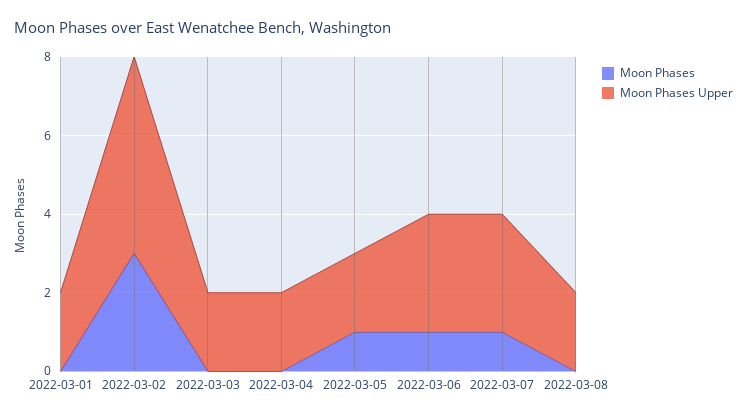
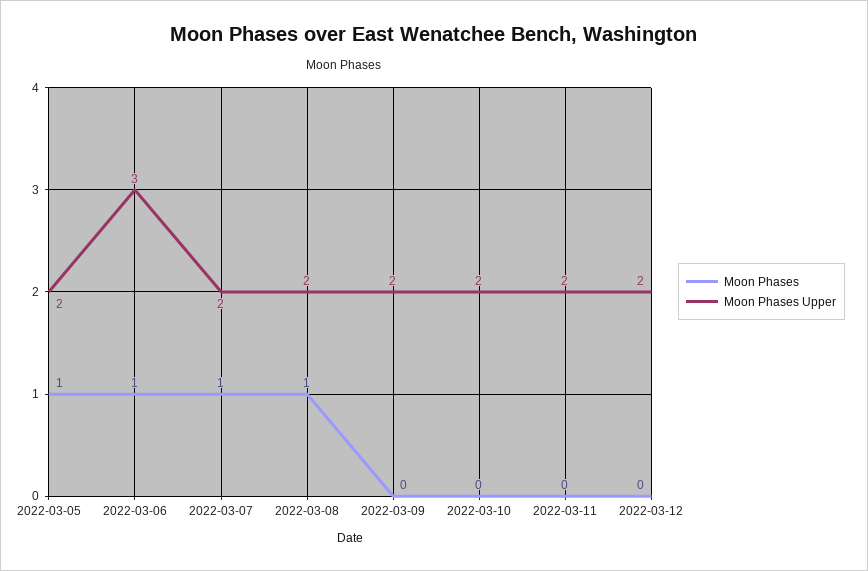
Moon Phases, 2022-03-01: 0 -> none
Moon Phases Upper, 2022-03-01: 2 -> none
Moon Phases, 2022-03-02: 3 -> none
Moon Phases Upper, 2022-03-02: 5 -> none
Moon Phases, 2022-03-03: 0 -> none
Moon Phases Upper, 2022-03-03: 2 -> none
Moon Phases, 2022-03-04: 0 -> none
Moon Phases Upper, 2022-03-04: 2 -> none
Moon Phases Upper, 2022-03-07: 3 -> 2
Moon Phases, 2022-03-08: 0 -> 1
Moon Phases, 2022-03-09: none -> 0
Moon Phases Upper, 2022-03-09: none -> 2
Moon Phases, 2022-03-10: none -> 0
Moon Phases Upper, 2022-03-10: none -> 2
Moon Phases, 2022-03-11: none -> 0
Moon Phases Upper, 2022-03-11: none -> 2
Moon Phases, 2022-03-12: none -> 0
Moon Phases Upper, 2022-03-12: none -> 2

